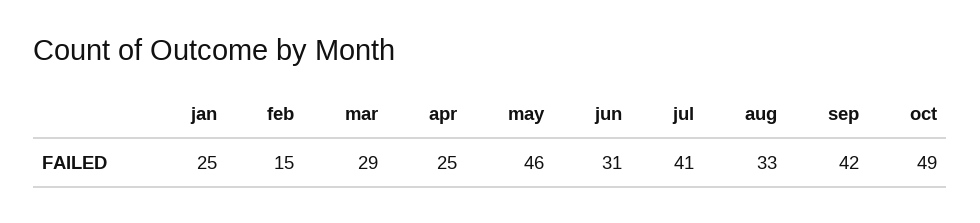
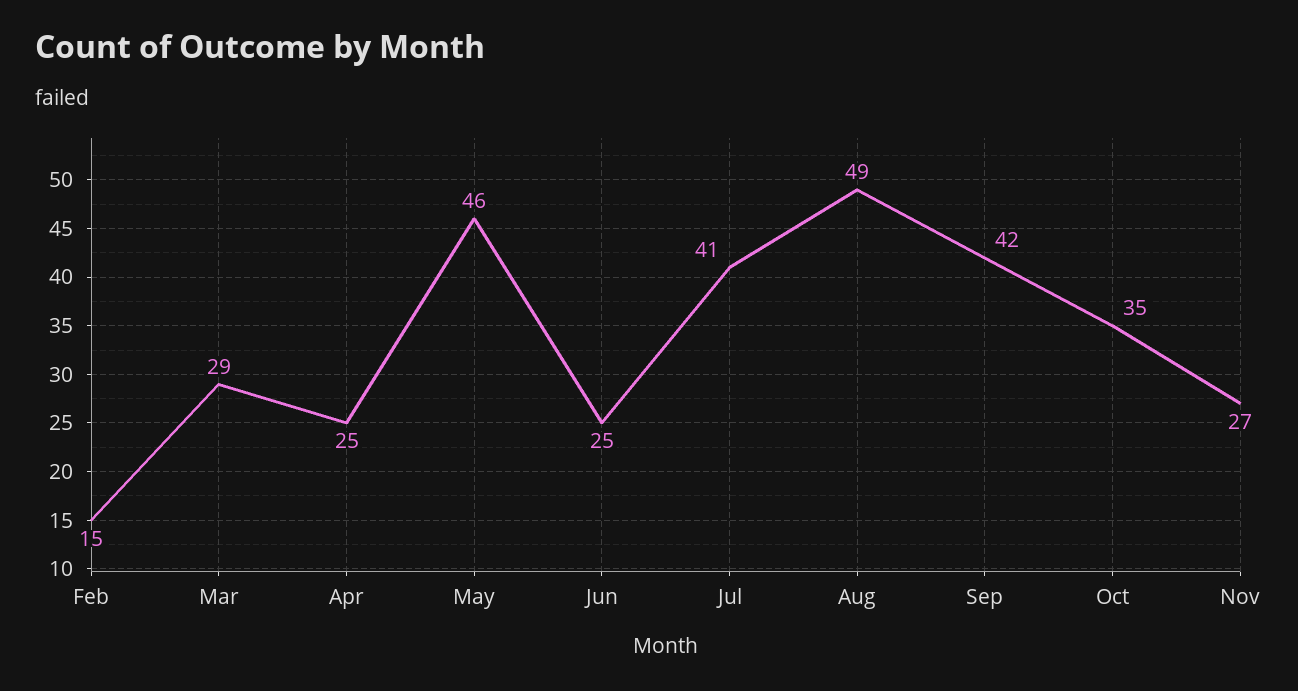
jan: 25 -> none
jun: 31 -> 25
aug: 33 -> 49
oct: 49 -> 35
Nov: none -> 27

